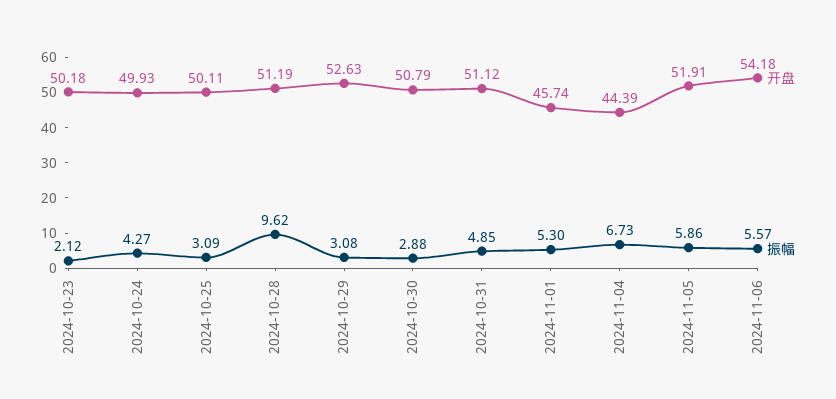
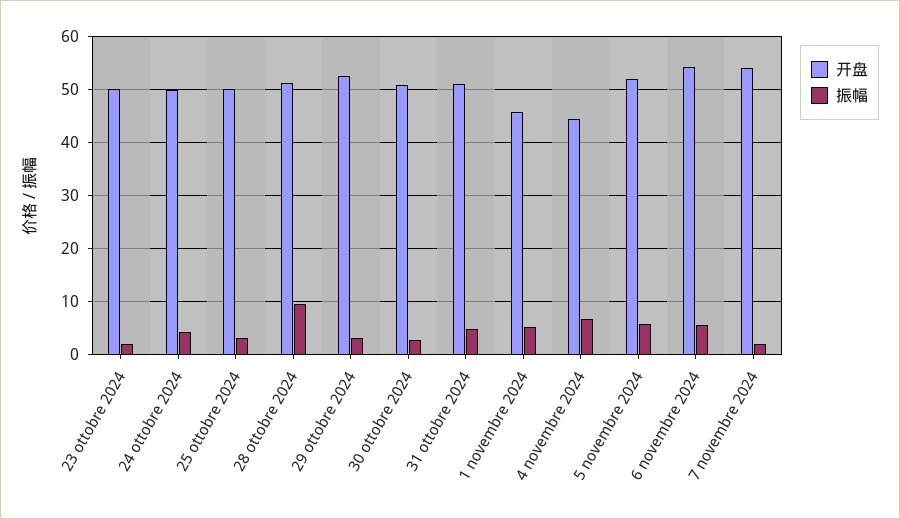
开盘, 7 novembre 2024: none -> 54
振幅, 7 novembre 2024: none -> 2

